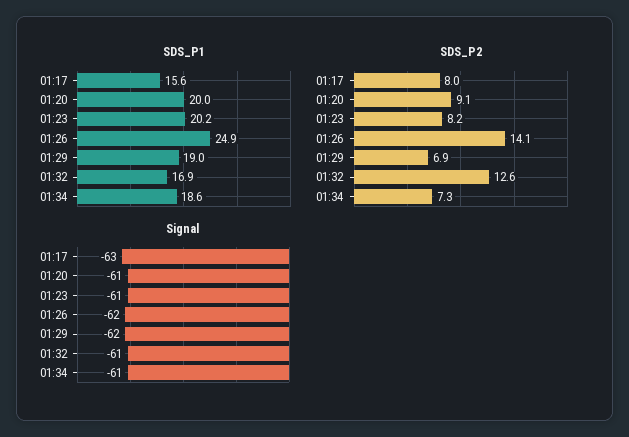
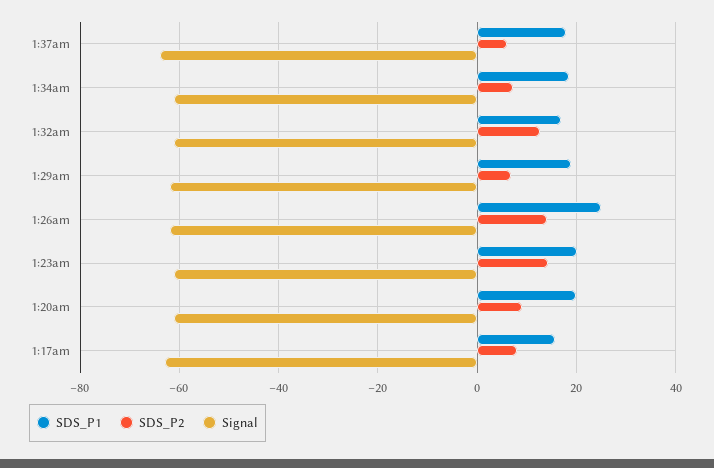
SDS_P2, 01:23: 8.2 -> 14
SDS_P1, 1:37am: none -> 18
SDS_P2, 1:37am: none -> 6
Signal, 1:37am: none -> -64

